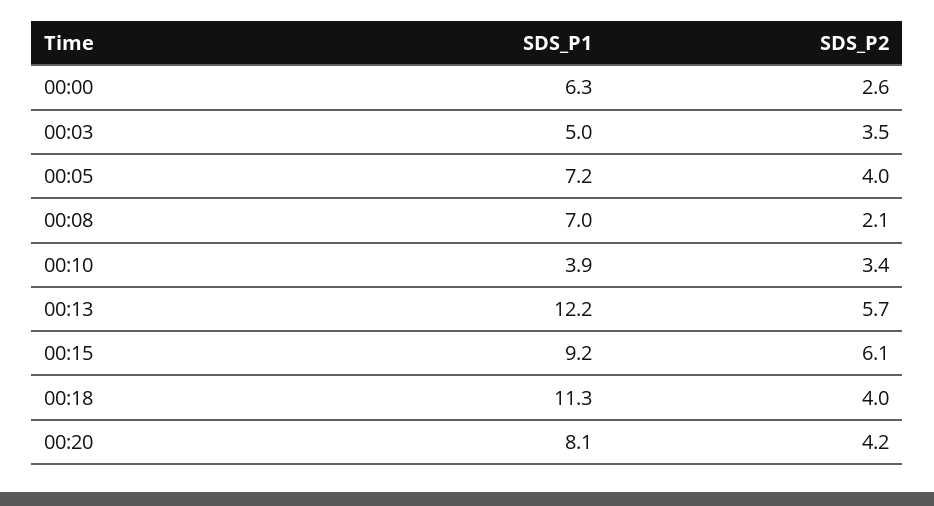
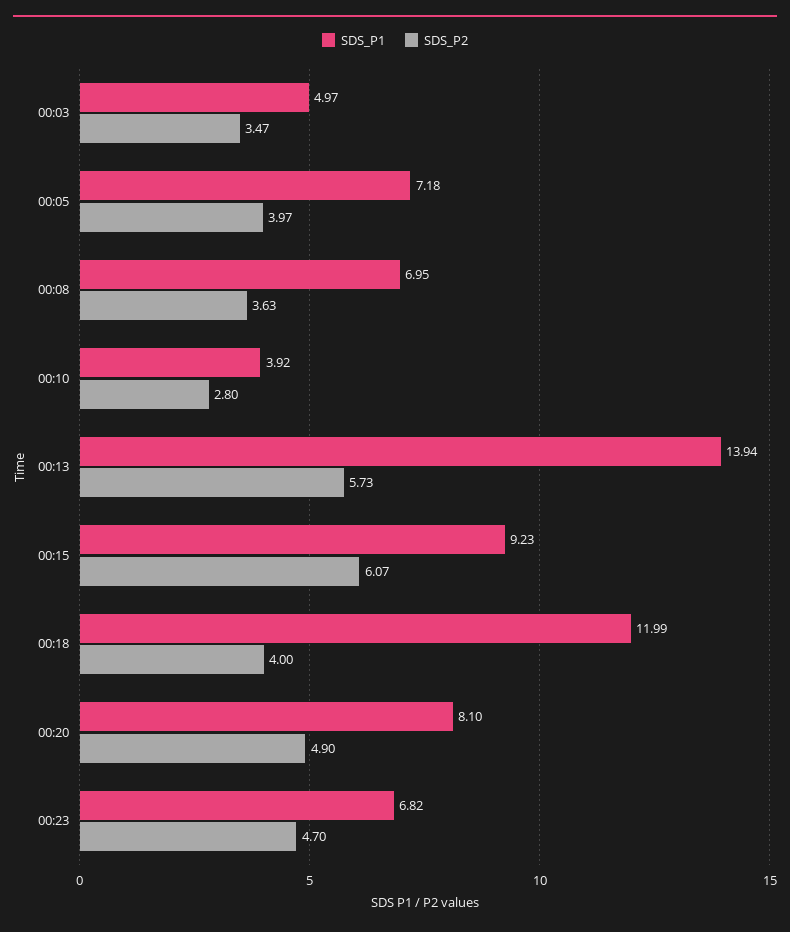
SDS_P1, 00:00: 6.3 -> none
SDS_P2, 00:00: 2.6 -> none
SDS_P2, 00:08: 2.1 -> 3.63
SDS_P2, 00:10: 3.4 -> 2.8
SDS_P1, 00:13: 12.2 -> 13.94
SDS_P1, 00:18: 11.3 -> 11.99
SDS_P2, 00:20: 4.2 -> 4.9
SDS_P1, 00:23: none -> 6.82
SDS_P2, 00:23: none -> 4.7

